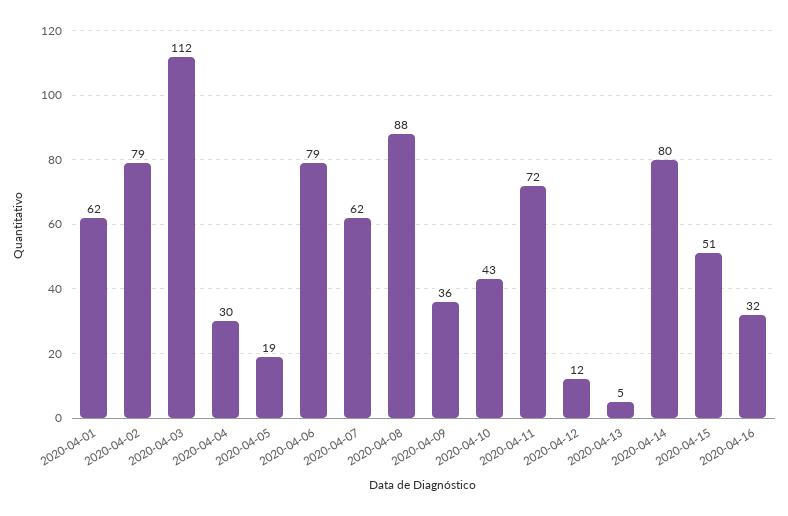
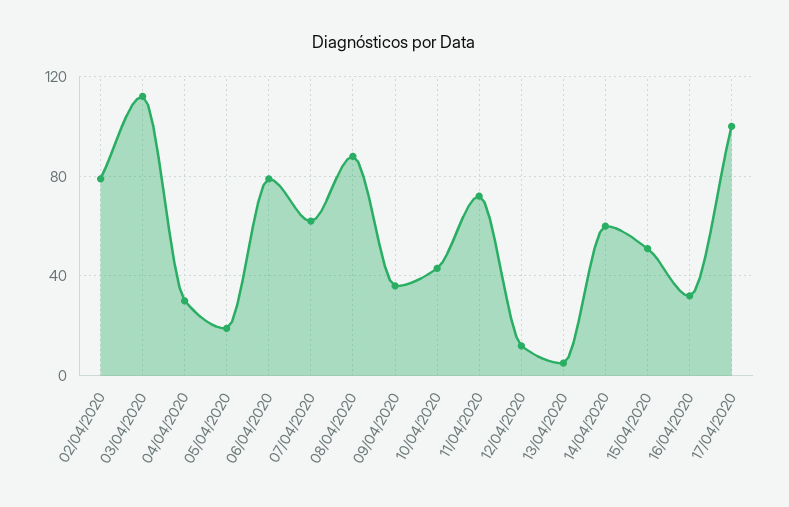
2020-04-01: 62 -> none
2020-04-14: 80 -> 60
17/04/2020: none -> 100

